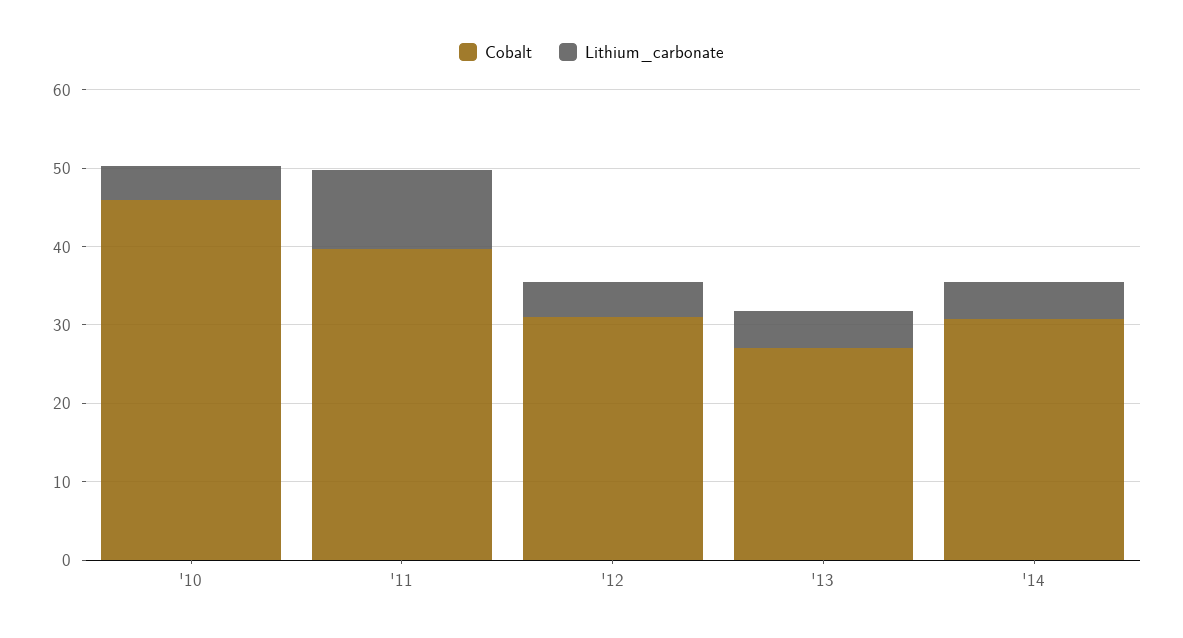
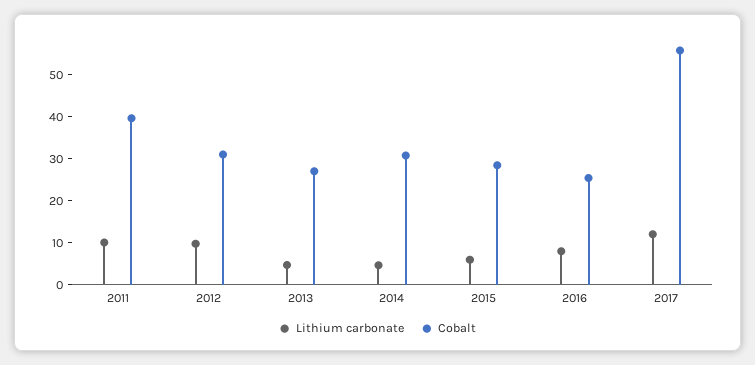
Cobalt, '10: 46 -> none
Lithium_carbonate, '10: 4 -> none
Lithium_carbonate, '12: 4 -> 10
Lithium_carbonate, 2015: none -> 6
Cobalt, 2015: none -> 28
Lithium_carbonate, 2016: none -> 8
Cobalt, 2016: none -> 26
Lithium_carbonate, 2017: none -> 12
Cobalt, 2017: none -> 56

